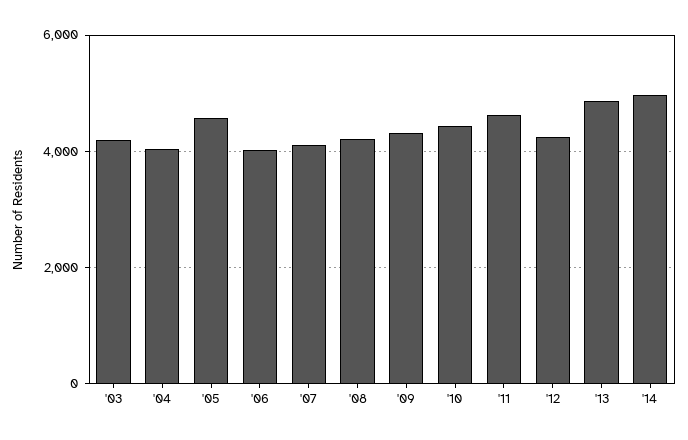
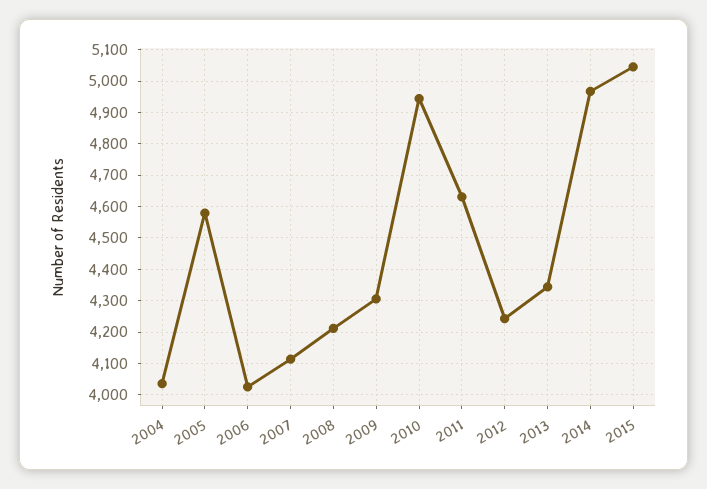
'03: 4200 -> none
'10: 4400 -> 4940
'13: 4800 -> 4340
2015: none -> 5040

